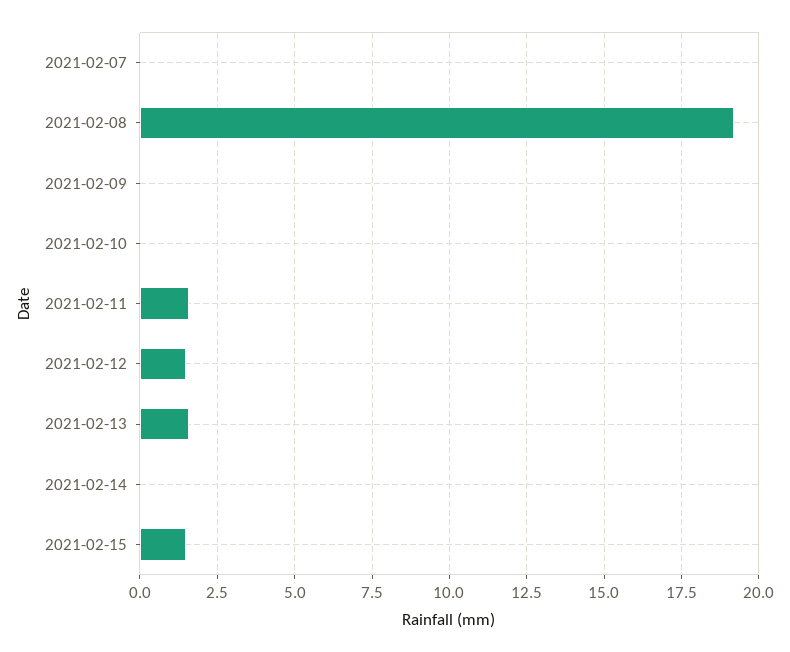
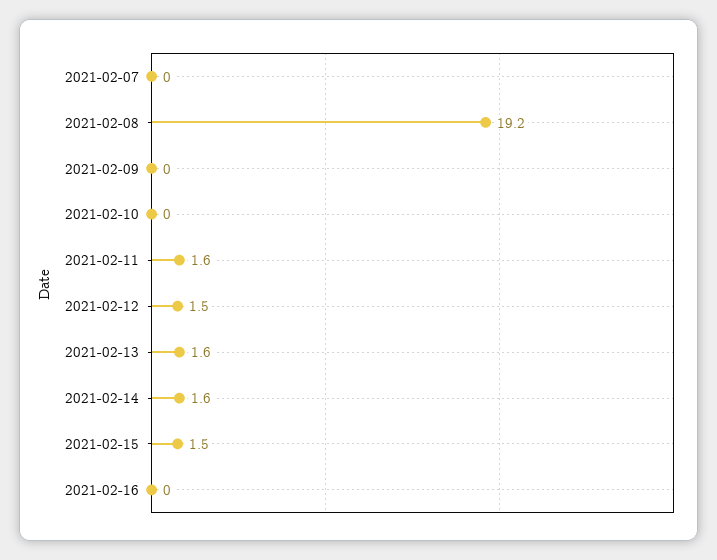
2021-02-14: 0 -> 1.6
2021-02-16: none -> 0

